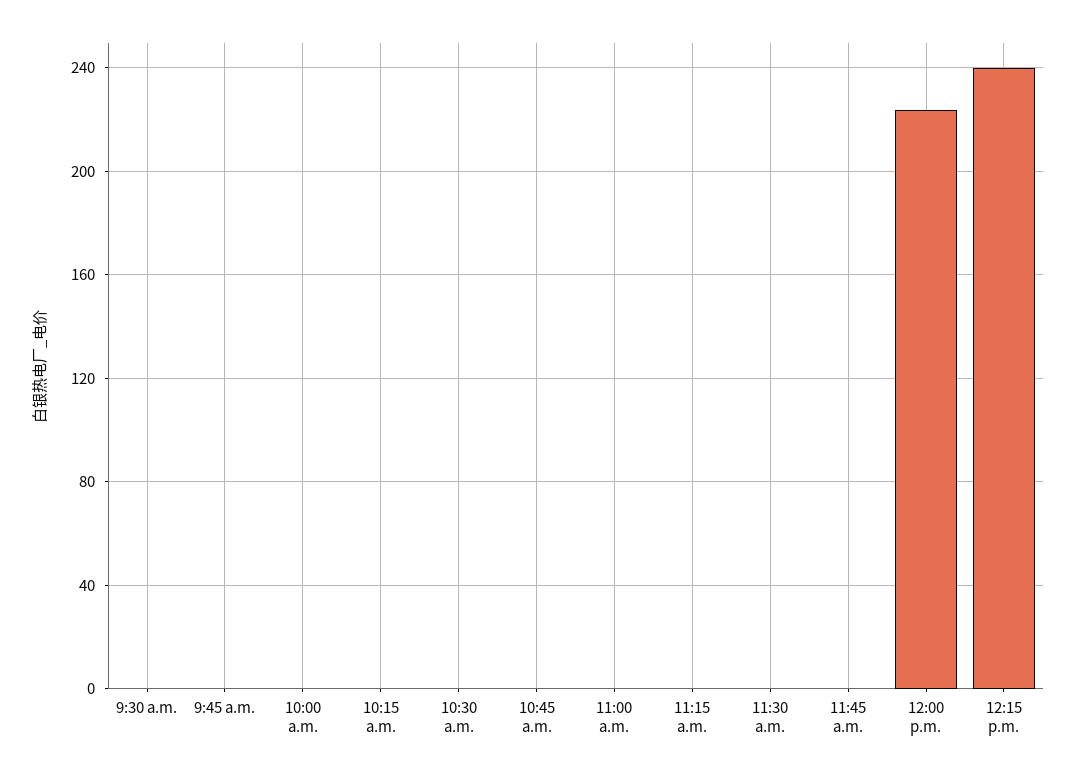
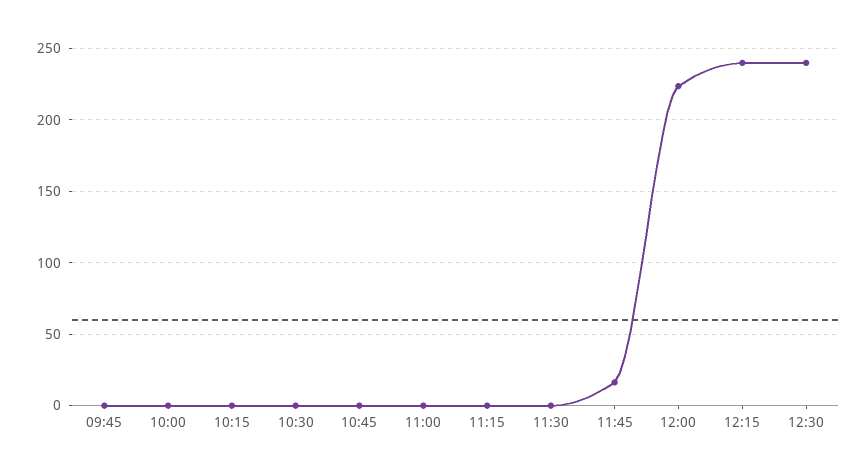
9:30 a.m.: 0 -> none
11:45 a.m.: 0 -> 15
12:30: none -> 240

